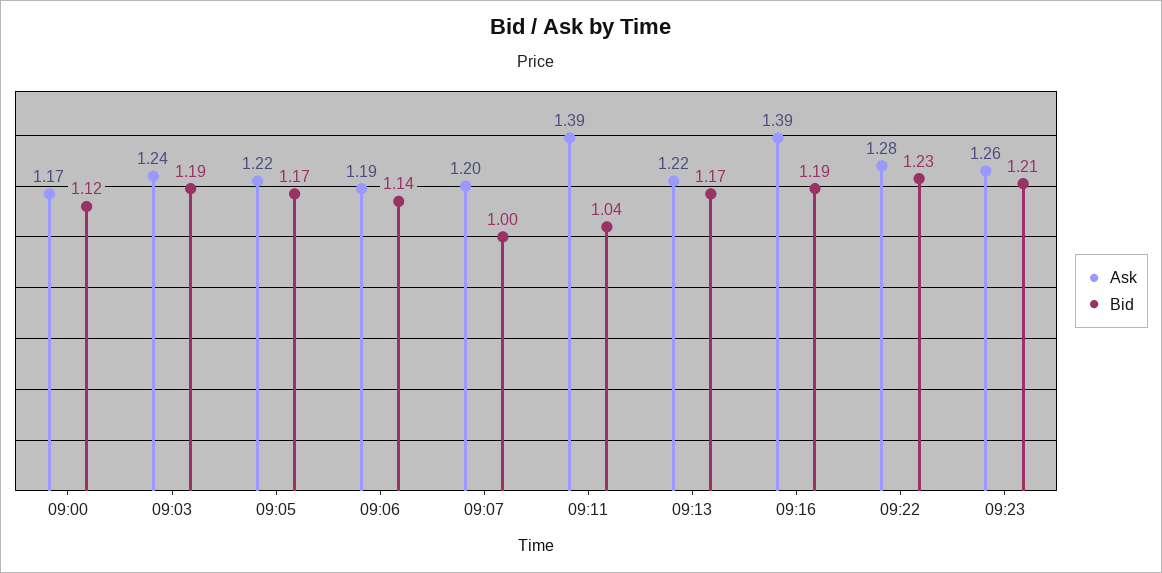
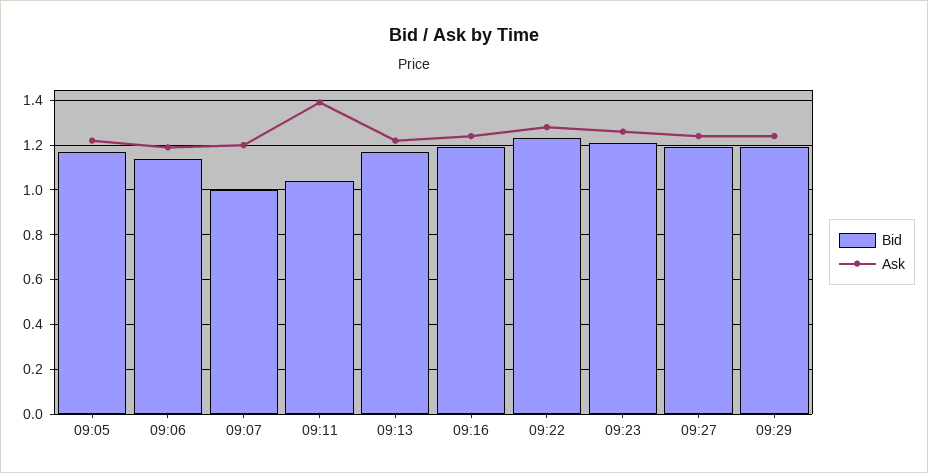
Ask, 09:00: 1.17 -> none
Bid, 09:00: 1.12 -> none
Ask, 09:03: 1.24 -> none
Bid, 09:03: 1.19 -> none
Ask, 09:16: 1.39 -> 1.25
Bid, 09:27: none -> 1.2
Ask, 09:27: none -> 1.25
Bid, 09:29: none -> 1.2
Ask, 09:29: none -> 1.25

